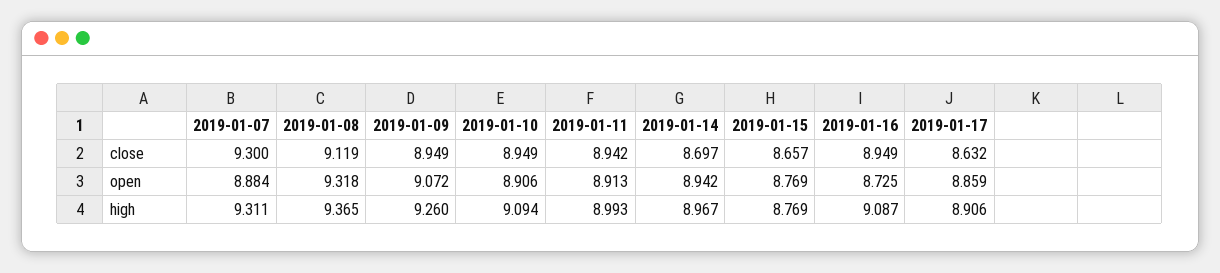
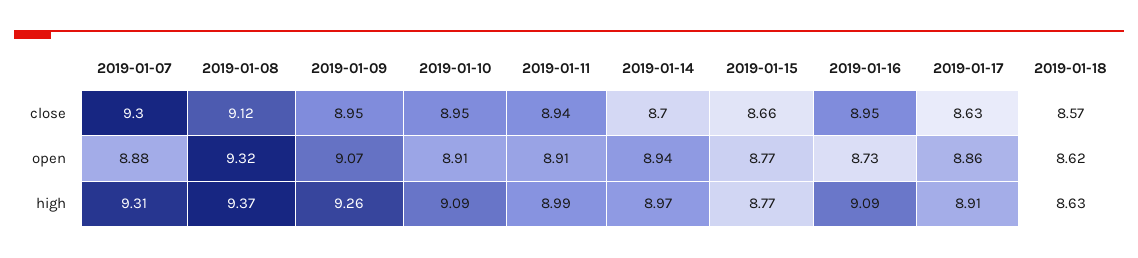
2019-01-18, close: none -> 8.57
2019-01-18, open: none -> 8.62
2019-01-18, high: none -> 8.63

